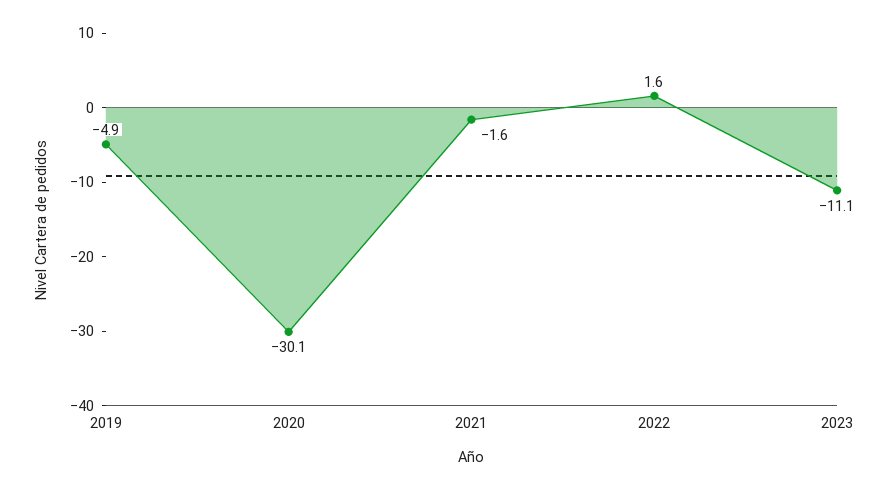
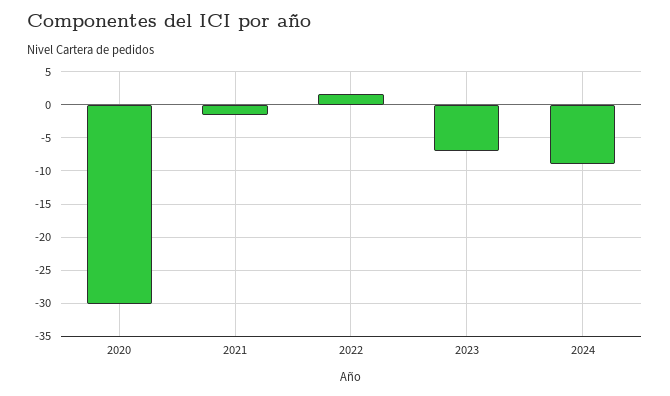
2019: -4.9 -> none
2023: -11.1 -> -7
2024: none -> -9

